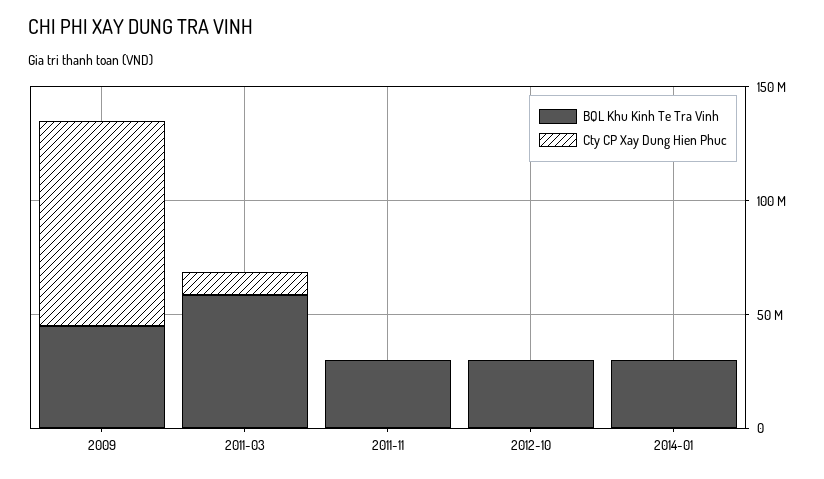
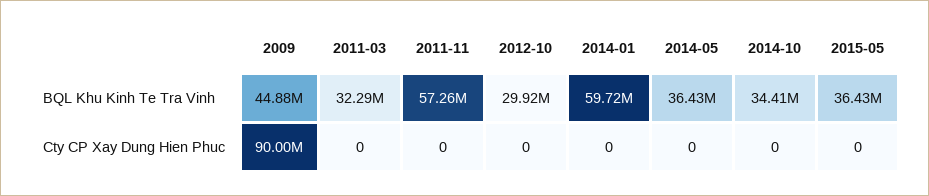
BQL Khu Kinh Te Tra Vinh, 2011-03: 60000000 -> 32290000
Cty CP Xay Dung Hien Phuc, 2011-03: 10000000 -> 0
BQL Khu Kinh Te Tra Vinh, 2011-11: 30000000 -> 57260000
BQL Khu Kinh Te Tra Vinh, 2014-01: 30000000 -> 59720000
BQL Khu Kinh Te Tra Vinh, 2014-05: none -> 36430000
BQL Khu Kinh Te Tra Vinh, 2014-10: none -> 34410000
BQL Khu Kinh Te Tra Vinh, 2015-05: none -> 36430000
Cty CP Xay Dung Hien Phuc, 2014-05: none -> 0
Cty CP Xay Dung Hien Phuc, 2014-10: none -> 0
Cty CP Xay Dung Hien Phuc, 2015-05: none -> 0

